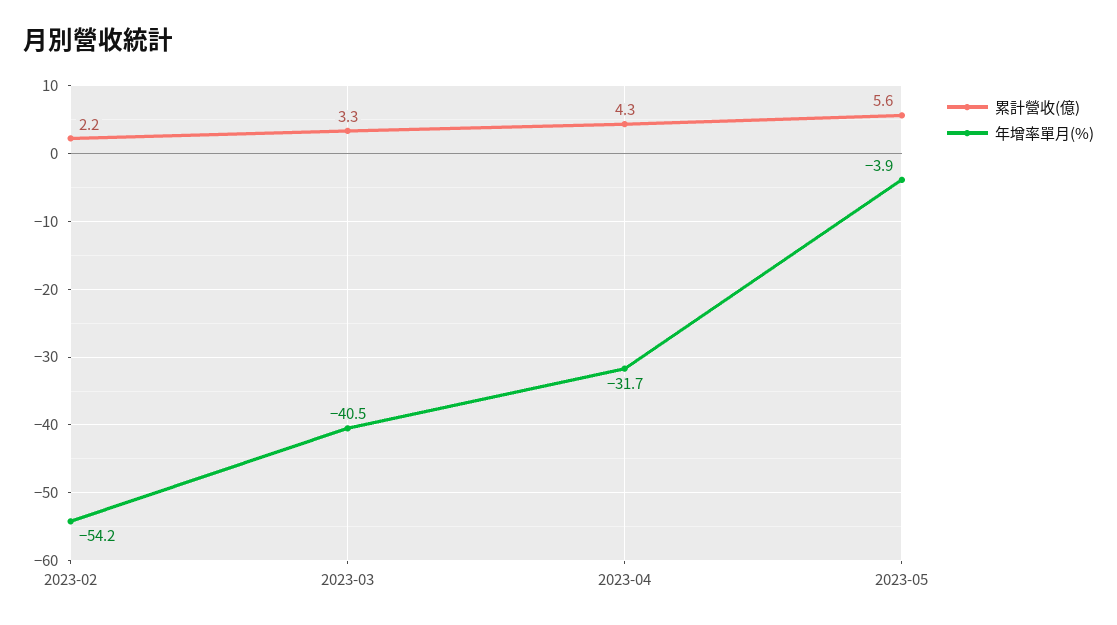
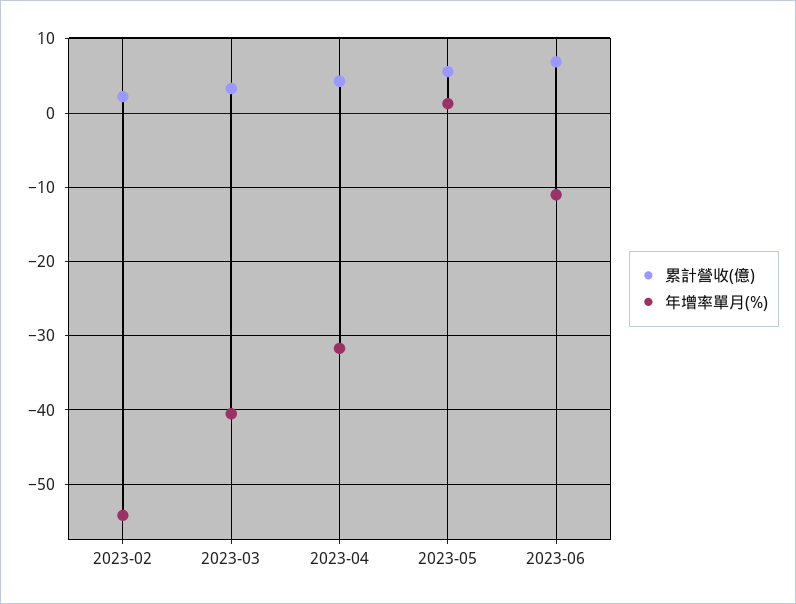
年增率單月(%), 2023-05: -3.9 -> 1
累計營收(億), 2023-06: none -> 7
年增率單月(%), 2023-06: none -> -11

